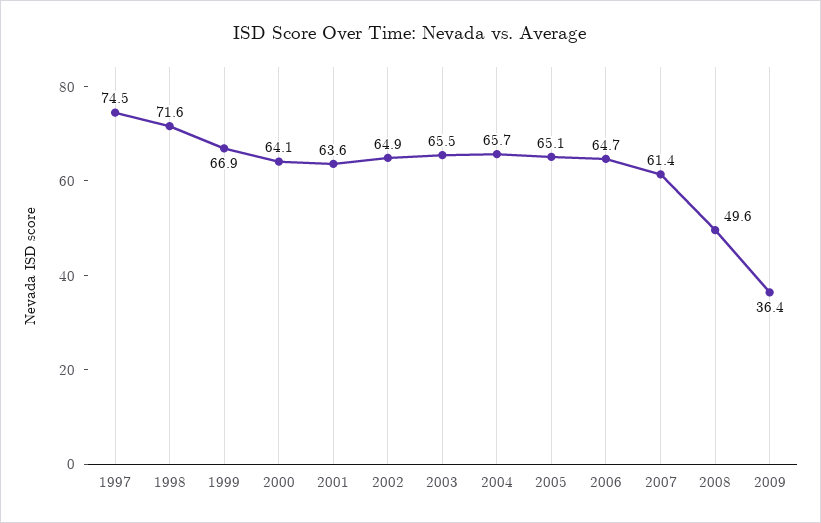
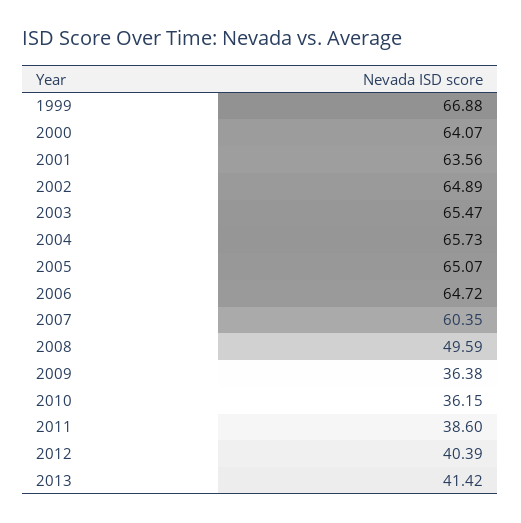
1997: 74.5 -> none
1998: 71.6 -> none
2007: 61.4 -> 60.35
2010: none -> 36.15
2011: none -> 38.6
2012: none -> 40.39
2013: none -> 41.42

